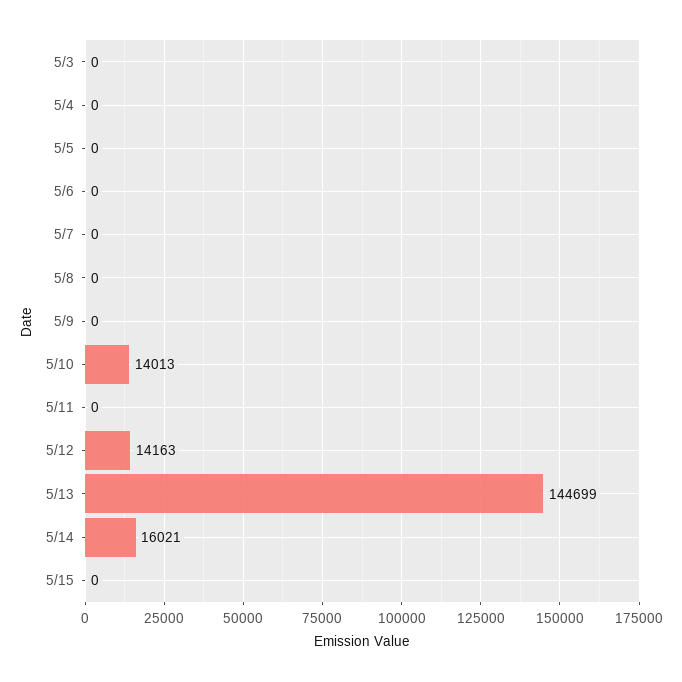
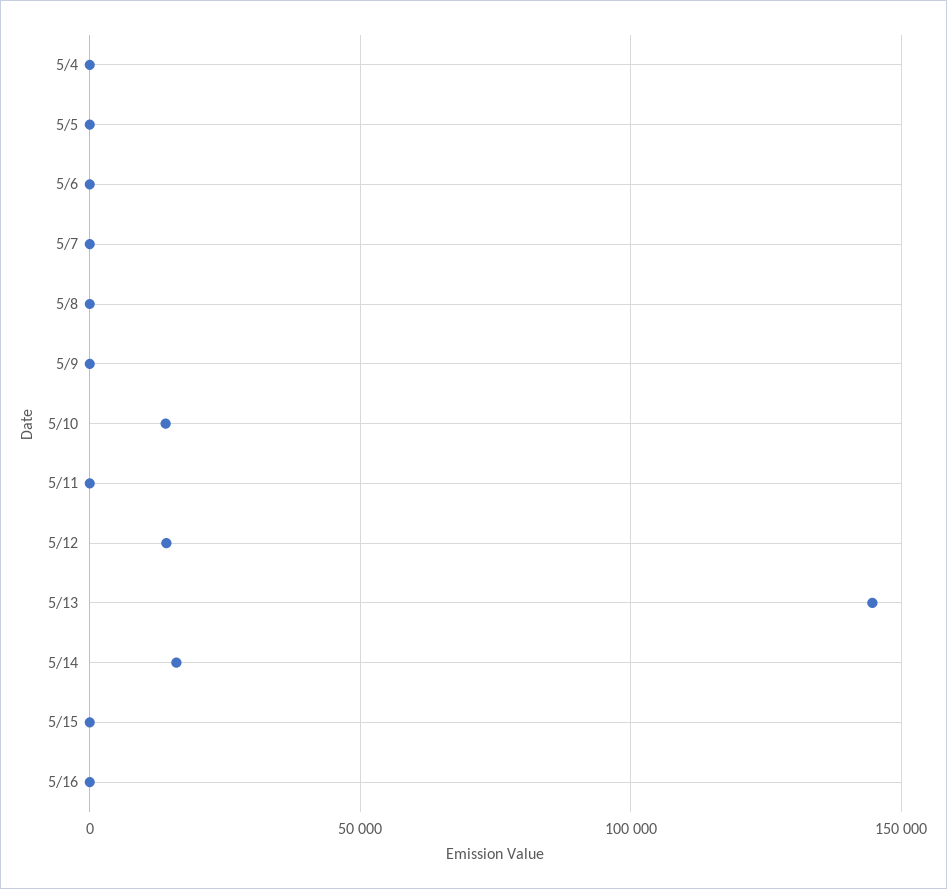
5/3: 0 -> none
5/16: none -> 0

